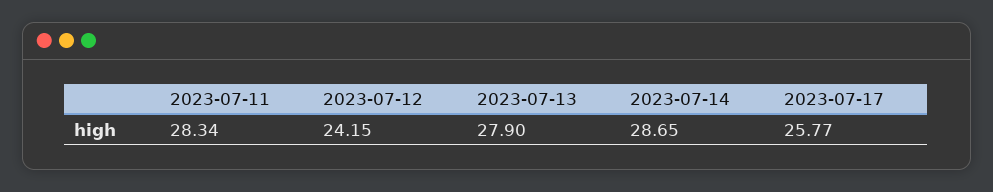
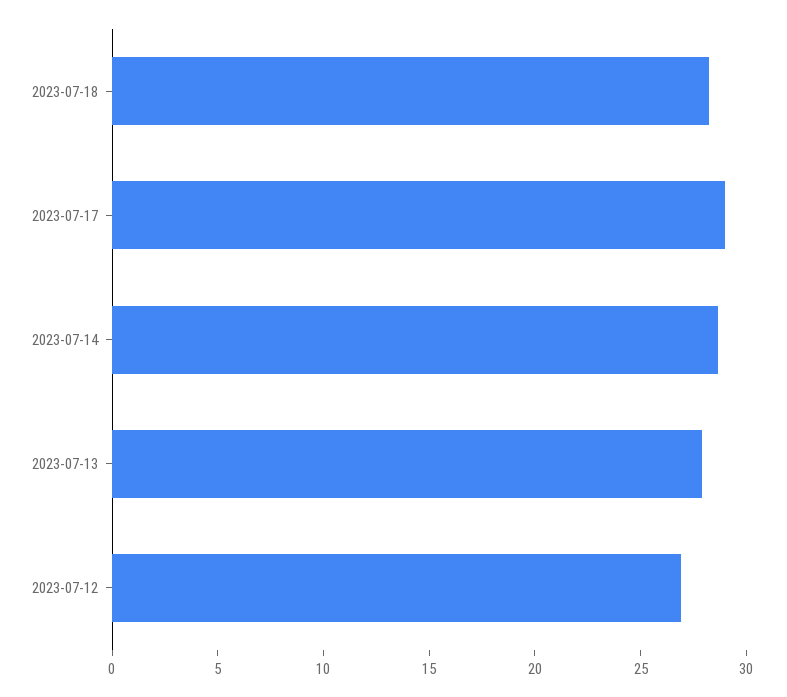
2023-07-11: 28.34 -> none
2023-07-12: 24.15 -> 27
2023-07-17: 25.77 -> 29
2023-07-18: none -> 28

